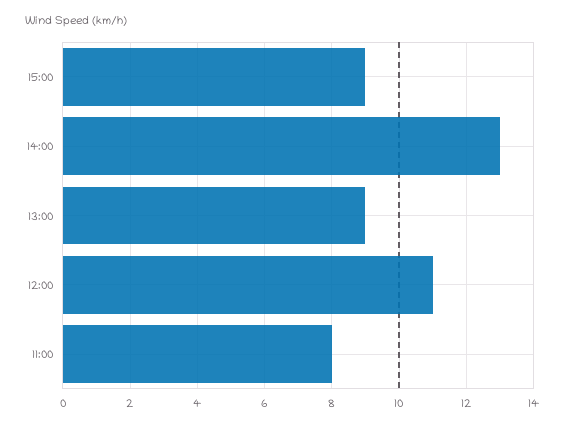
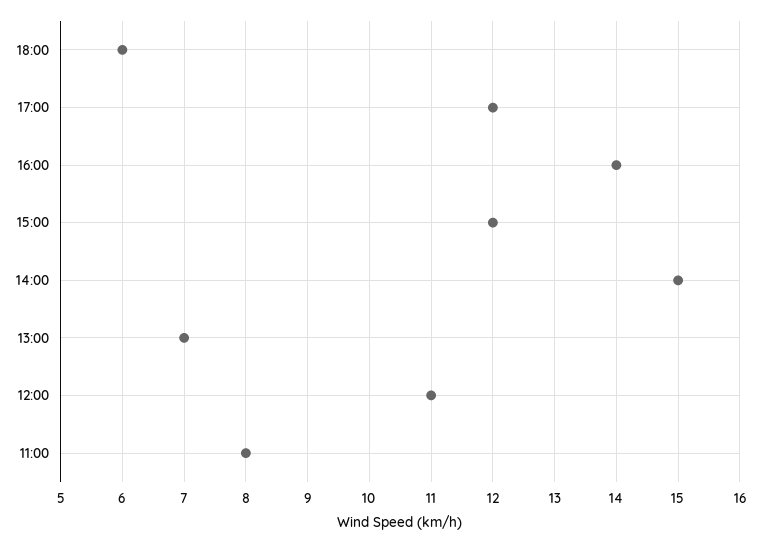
15:00: 9 -> 12
14:00: 13 -> 15
13:00: 9 -> 7
18:00: none -> 6
17:00: none -> 12
16:00: none -> 14

